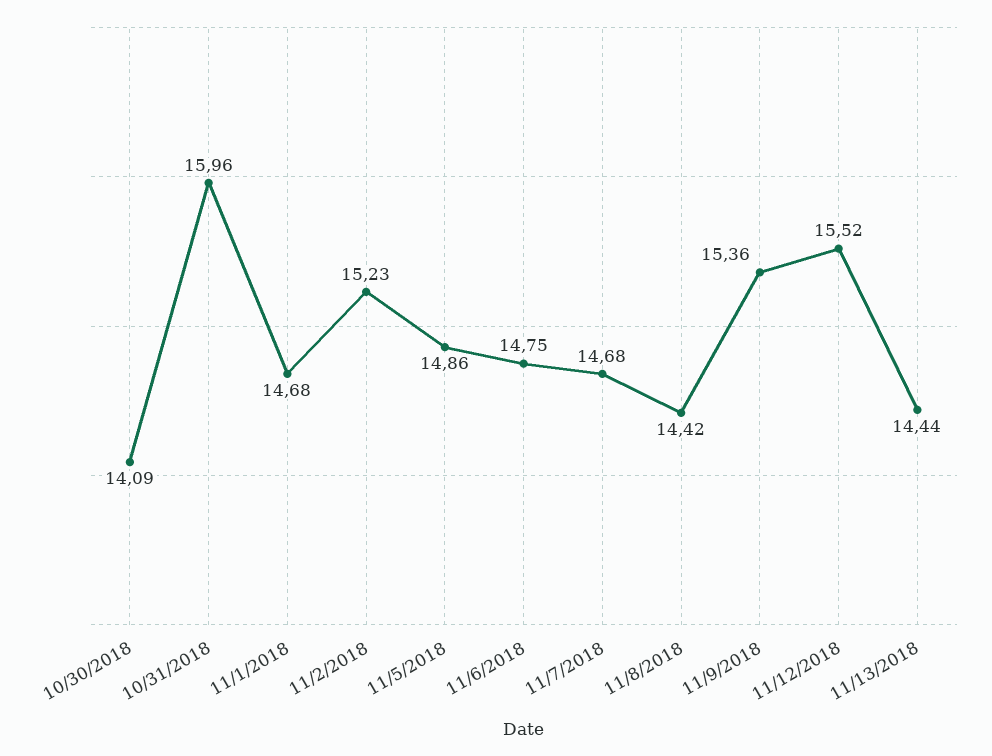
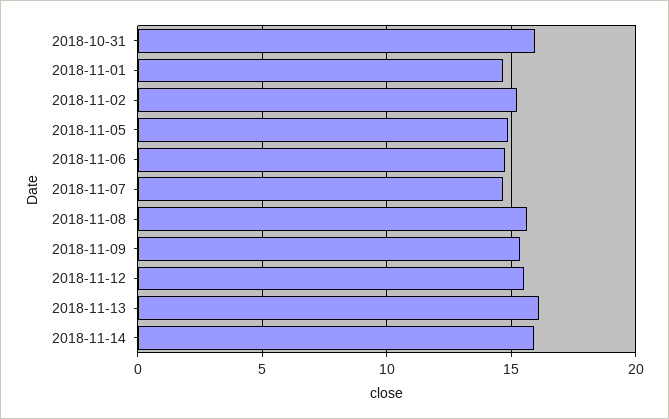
10/30/2018: 14.09 -> none
11/8/2018: 14.42 -> 15.5
11/13/2018: 14.44 -> 16
2018-11-14: none -> 16

